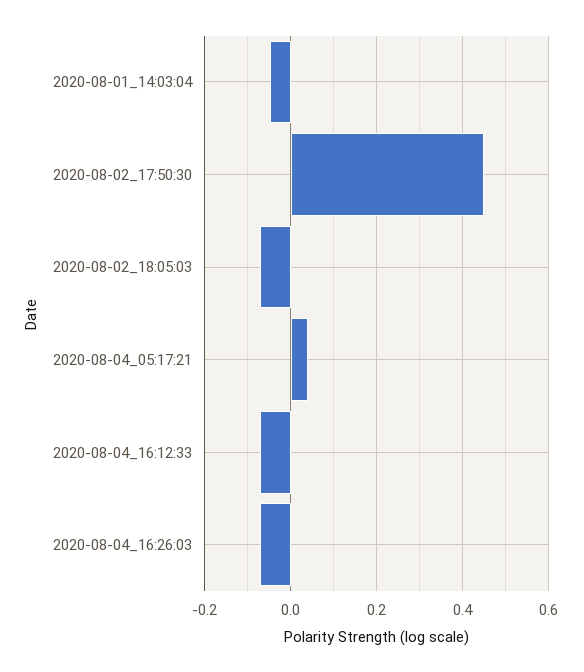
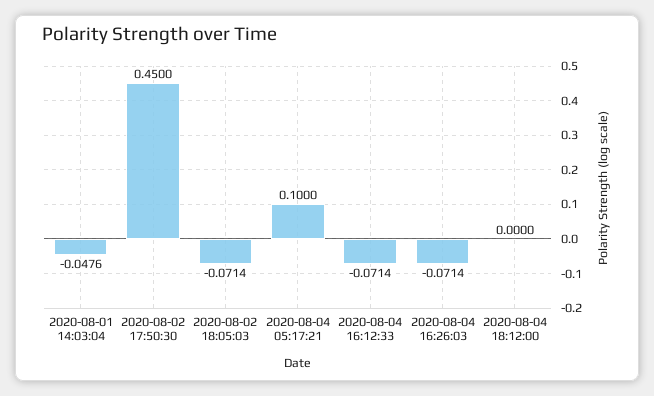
2020-08-04_05:17:21: 0.04 -> 0.1
2020-08-04 18:12:00: none -> 0

